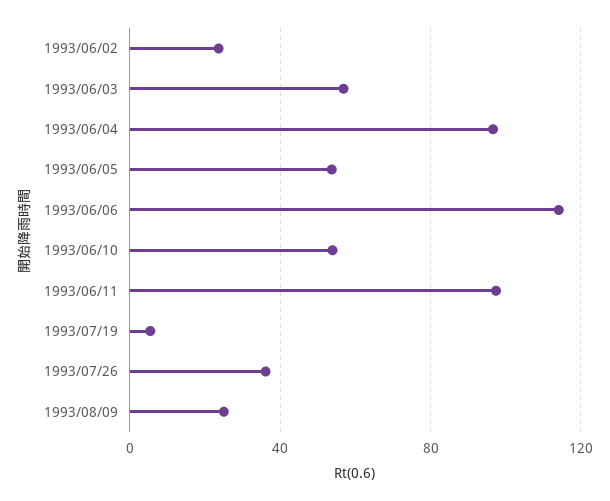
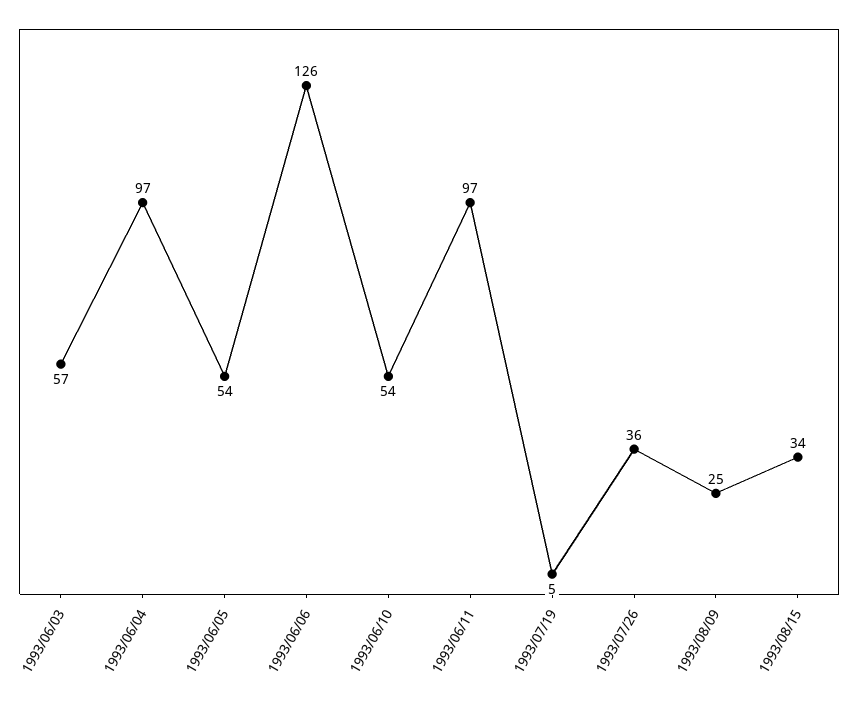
1993/06/02: 25 -> none
1993/06/06: 115 -> 126
1993/08/15: none -> 34

